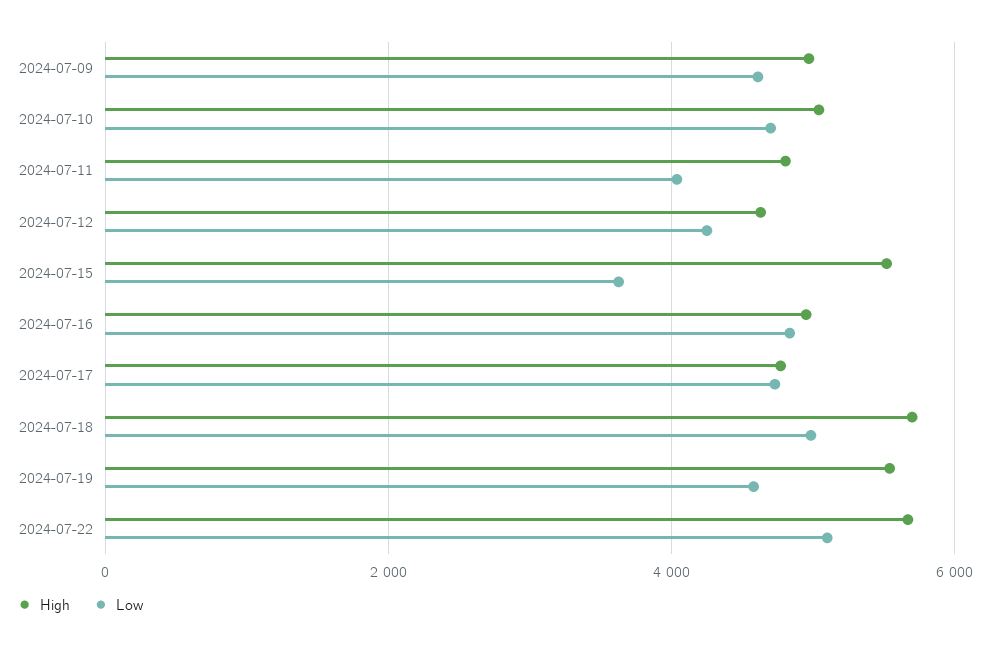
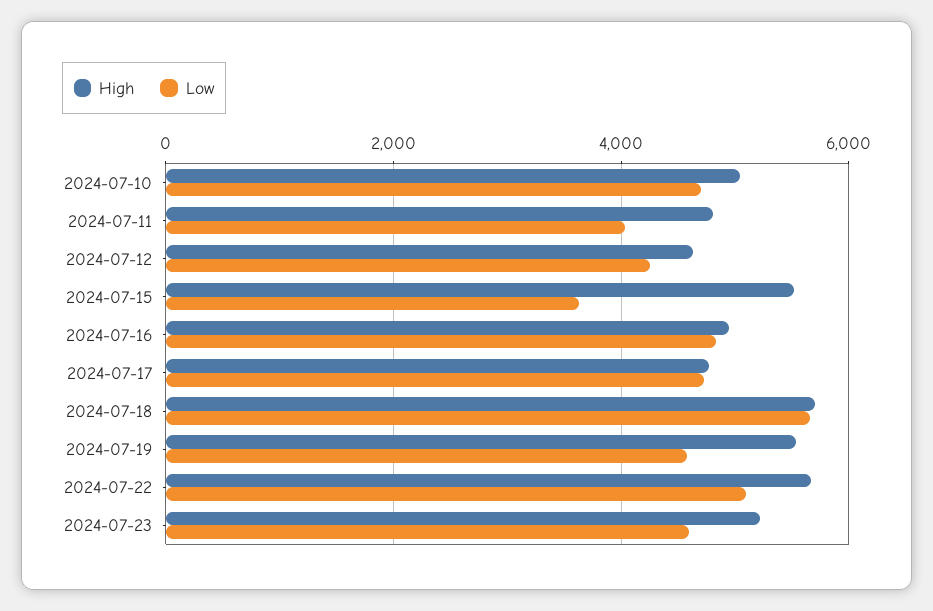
High, 2024-07-09: 5000 -> none
Low, 2024-07-09: 4600 -> none
Low, 2024-07-18: 5000 -> 5600
High, 2024-07-23: none -> 5200
Low, 2024-07-23: none -> 4600

